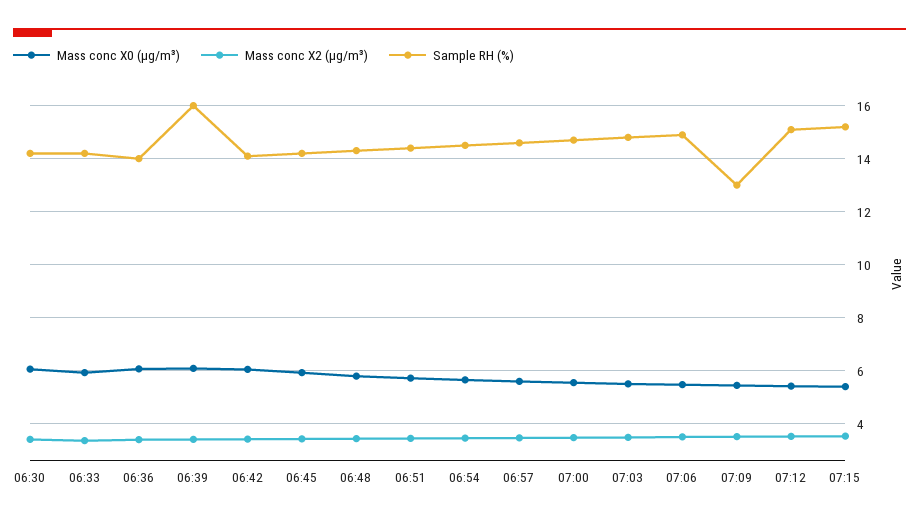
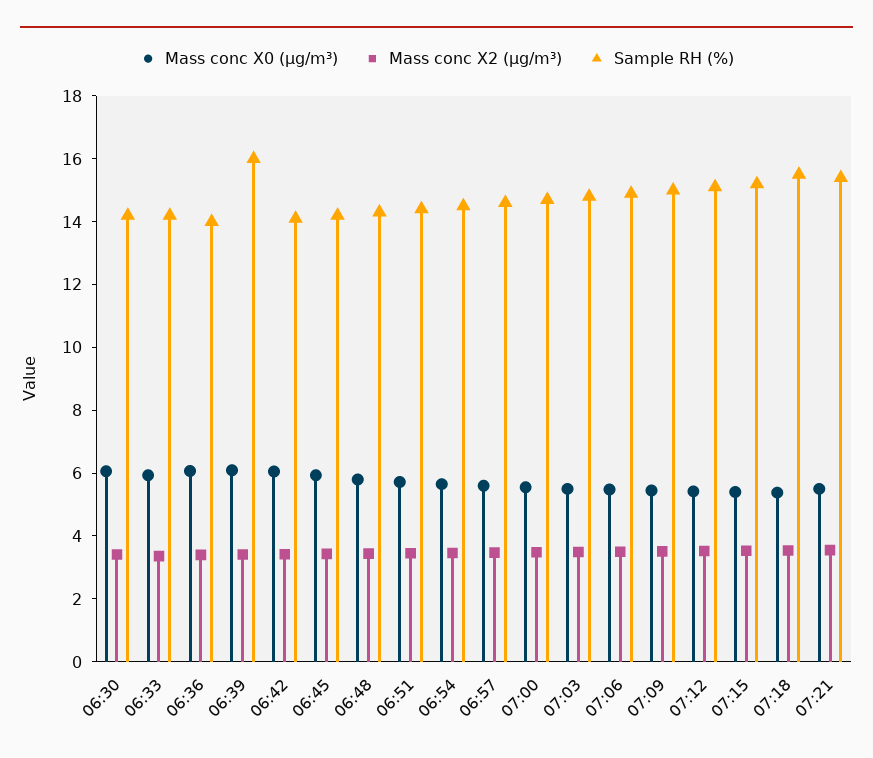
Sample RH (%), 07:09: 13 -> 15
Mass conc X0 (μg/m³), 07:18: none -> 5.5
Mass conc X2 (μg/m³), 07:18: none -> 3.5
Sample RH (%), 07:18: none -> 15.5
Mass conc X0 (μg/m³), 07:21: none -> 5.5
Mass conc X2 (μg/m³), 07:21: none -> 3.5
Sample RH (%), 07:21: none -> 15.5

